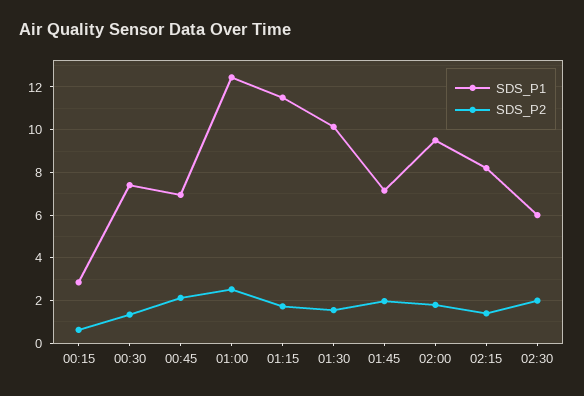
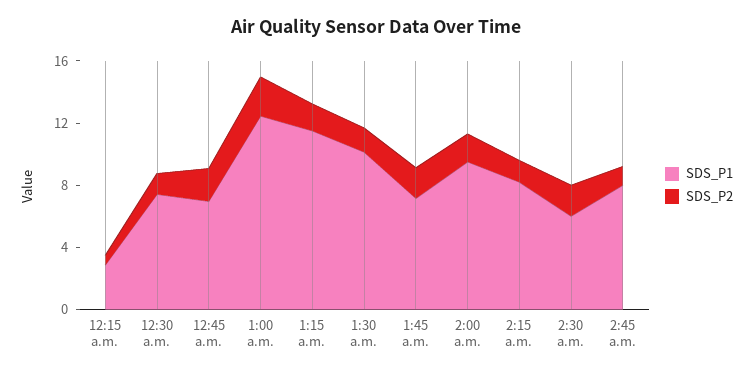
SDS_P1, 2:45 a.m.: none -> 8
SDS_P2, 2:45 a.m.: none -> 1

